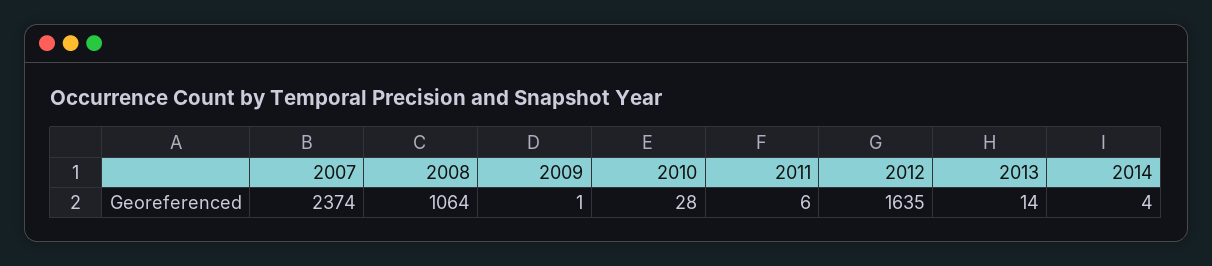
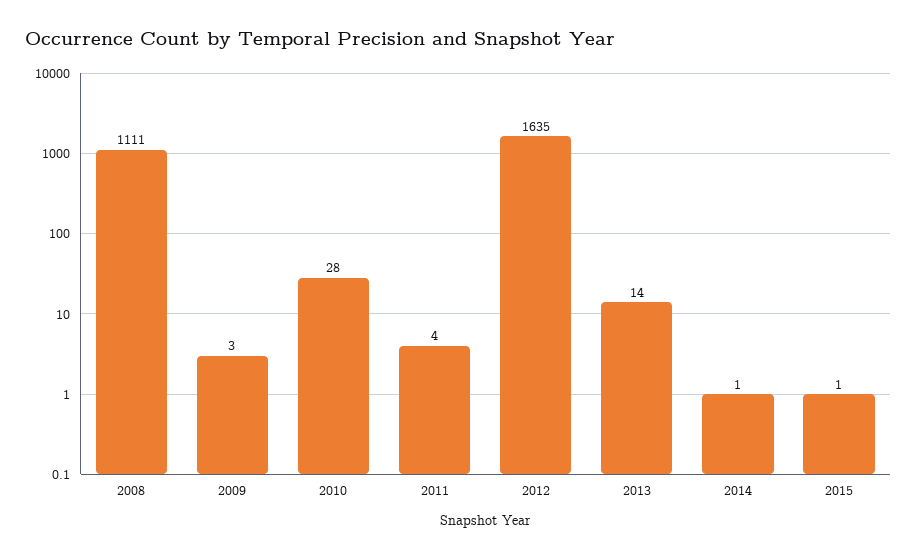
2007: 2374 -> none
2008: 1064 -> 1111
2009: 1 -> 3
2011: 6 -> 4
2014: 4 -> 1
2015: none -> 1

